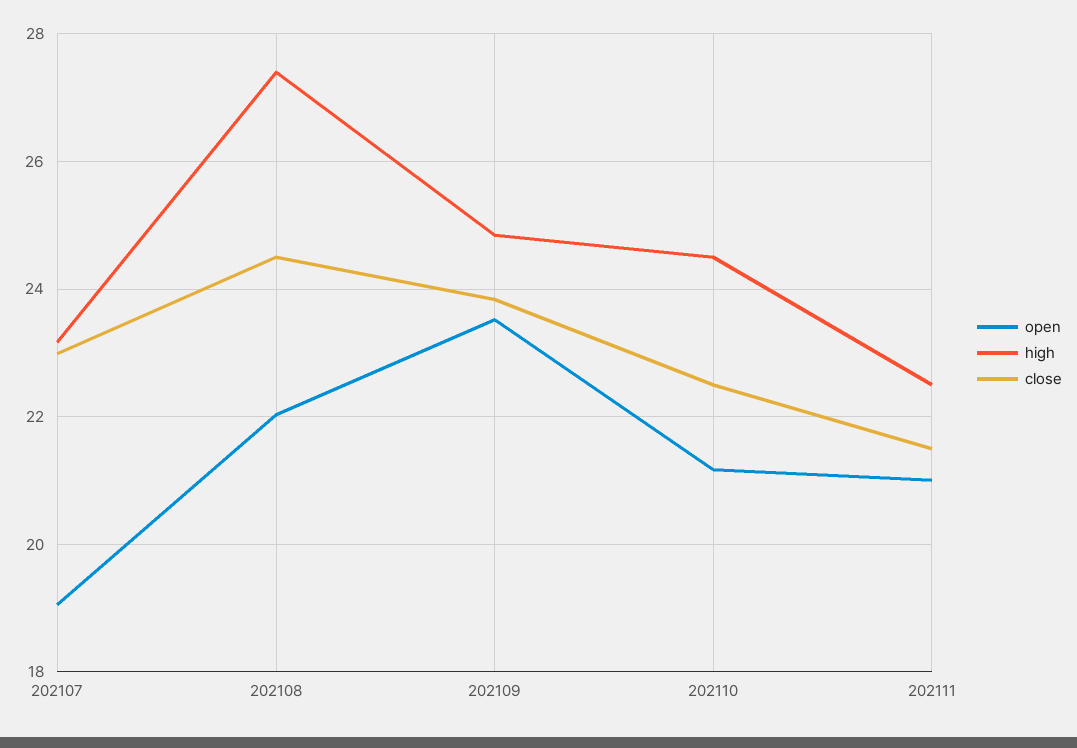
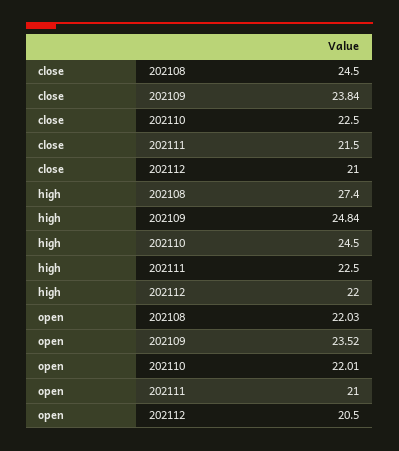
open, 202107: 19 -> none
high, 202107: 23.2 -> none
close, 202107: 23 -> none
open, 202110: 21.2 -> 22.01
close, 202112: none -> 21
high, 202112: none -> 22
open, 202112: none -> 20.5

